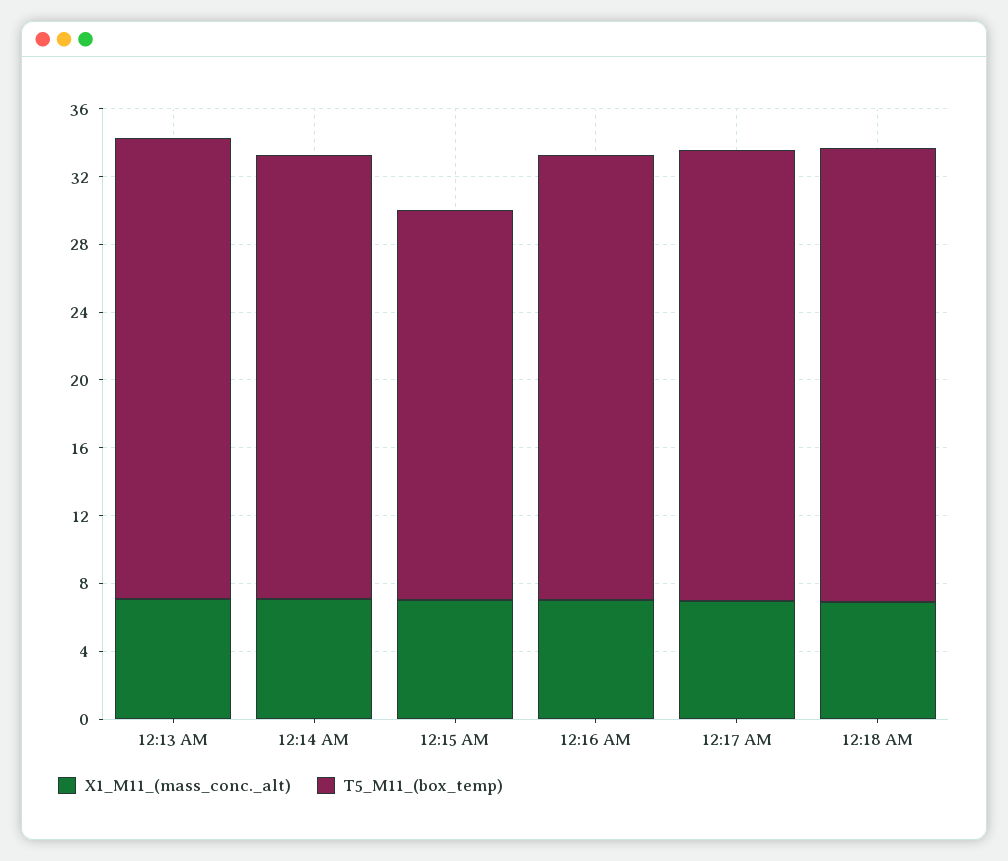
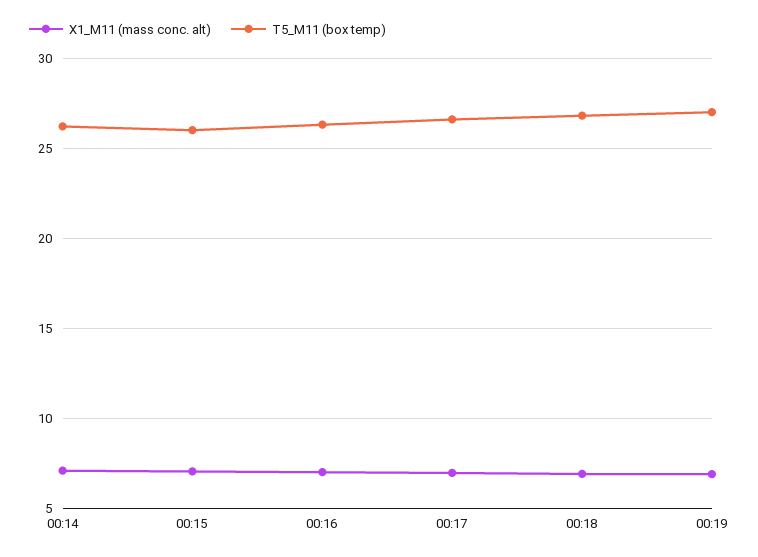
X1_M11_(mass_conc._alt), 12:13 AM: 7 -> none
T5_M11_(box_temp), 12:13 AM: 27 -> none
T5_M11_(box_temp), 12:15 AM: 23 -> 26
X1_M11_(mass_conc._alt), 00:19: none -> 7
T5_M11_(box_temp), 00:19: none -> 27

